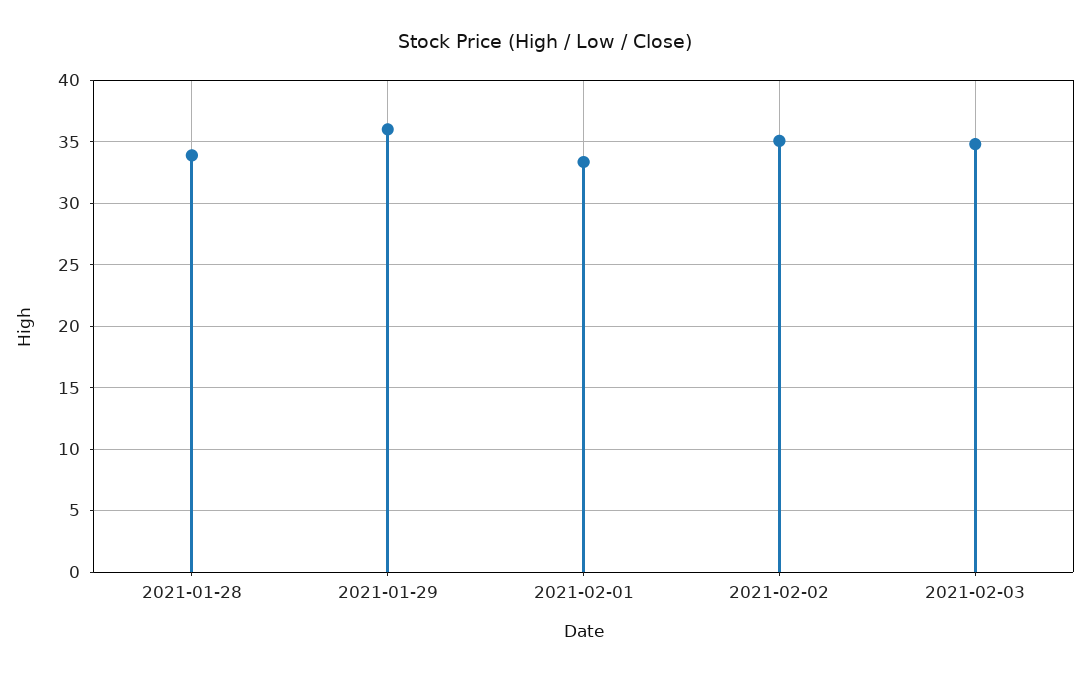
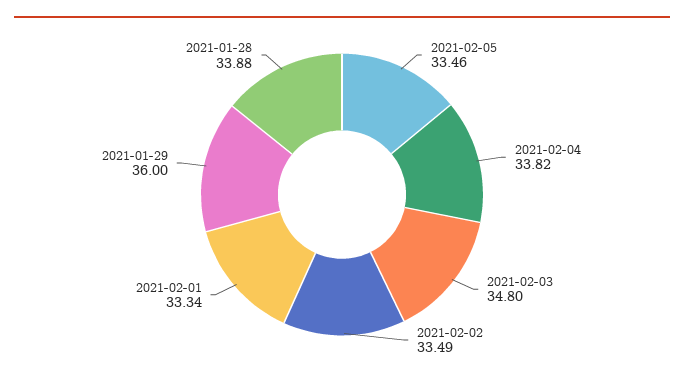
2021-02-02: 35 -> 33.49
2021-02-05: none -> 33.46
2021-02-04: none -> 33.82

